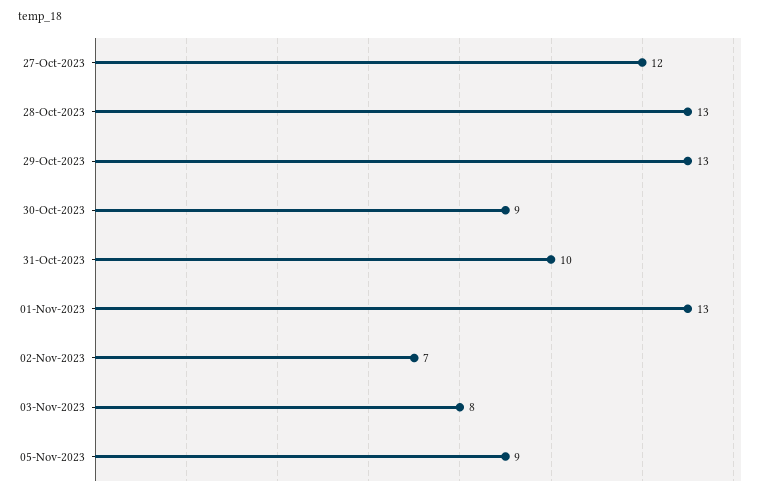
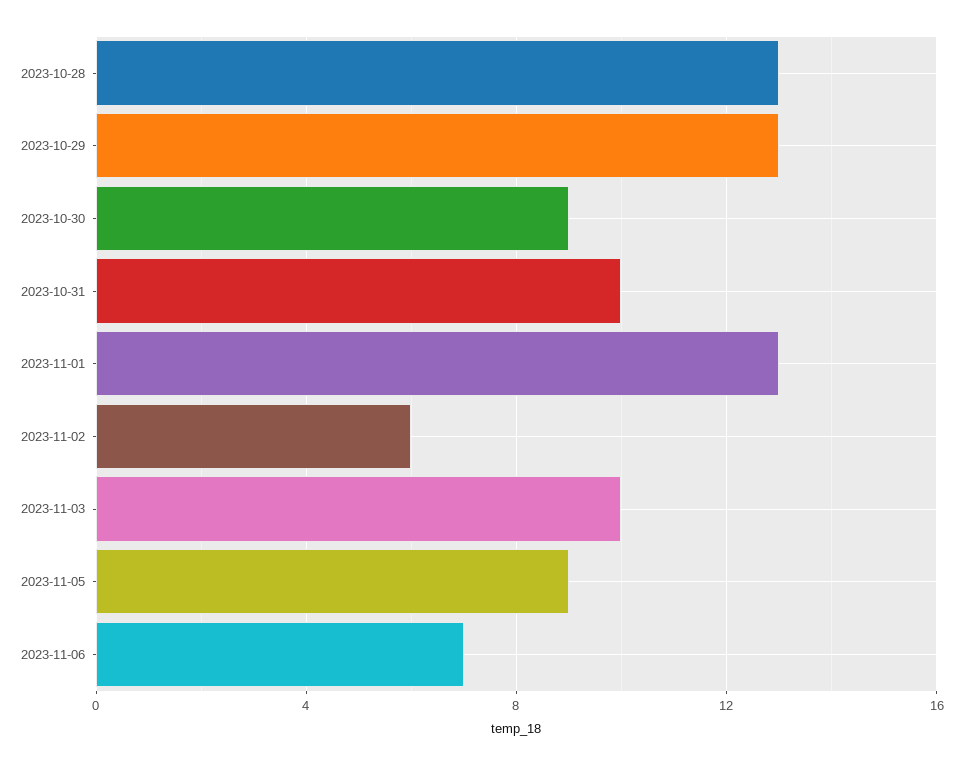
27-Oct-2023: 12 -> none
02-Nov-2023: 7 -> 6
03-Nov-2023: 8 -> 10
2023-11-06: none -> 7

